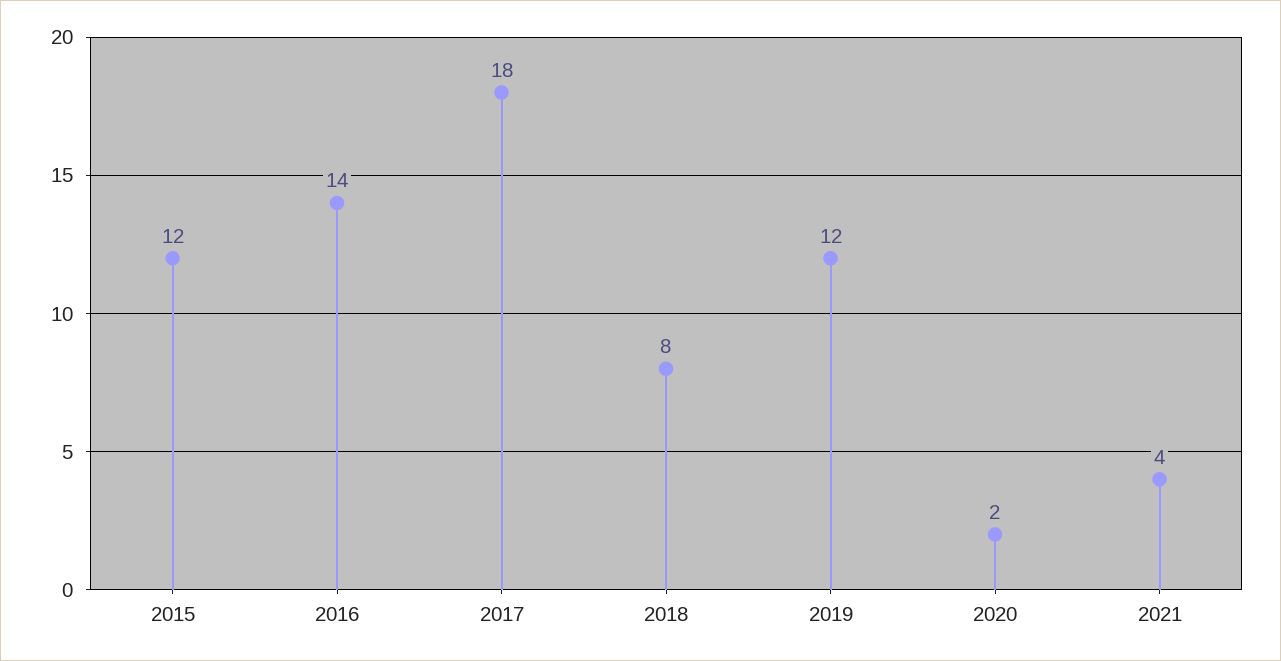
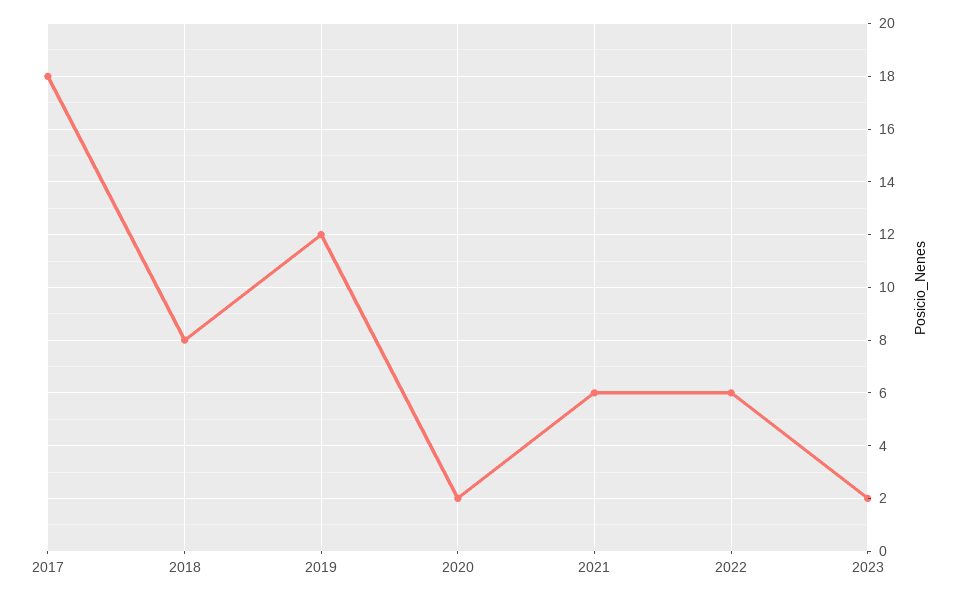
2015: 12 -> none
2016: 14 -> none
2021: 4 -> 6
2022: none -> 6
2023: none -> 2

